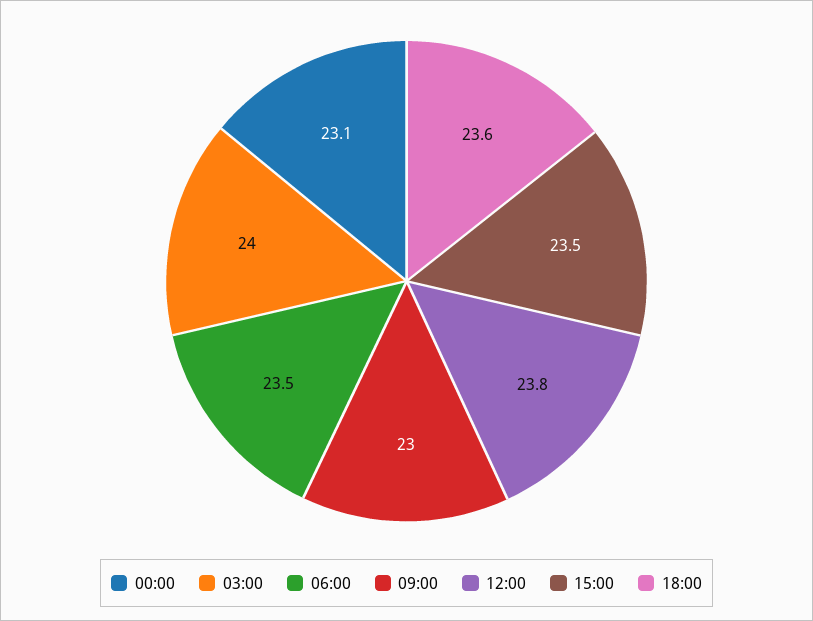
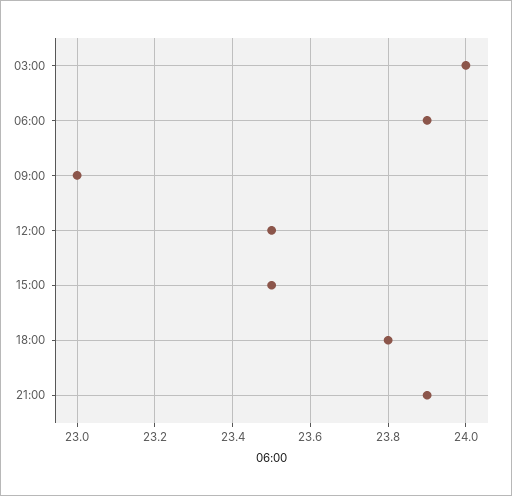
00:00: 23.1 -> none
06:00: 23.5 -> 23.9
12:00: 23.8 -> 23.5
18:00: 23.6 -> 23.8
21:00: none -> 23.9

